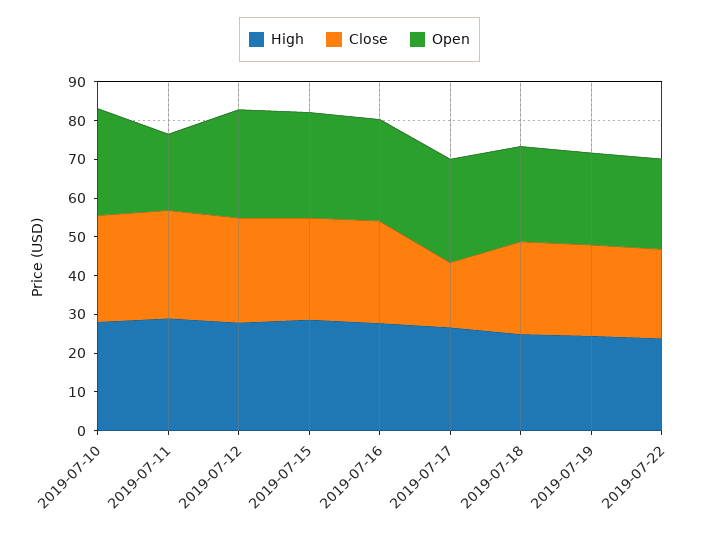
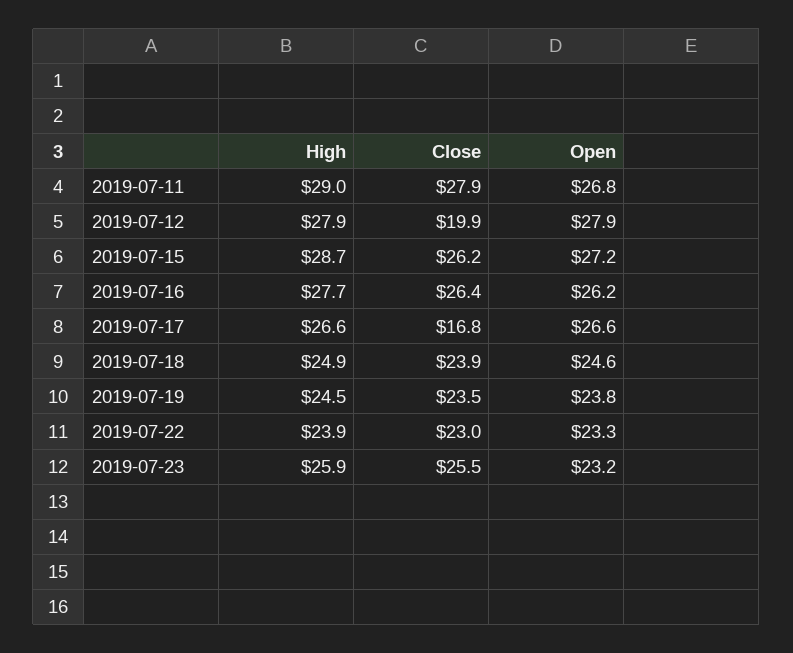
High, 2019-07-10: 27.5 -> none
Close, 2019-07-10: 27.5 -> none
Open, 2019-07-10: 27.5 -> none
Open, 2019-07-11: 20 -> 26.8
Close, 2019-07-12: 27.5 -> 19.9
High, 2019-07-23: none -> 25.9
Close, 2019-07-23: none -> 25.5
Open, 2019-07-23: none -> 23.2

